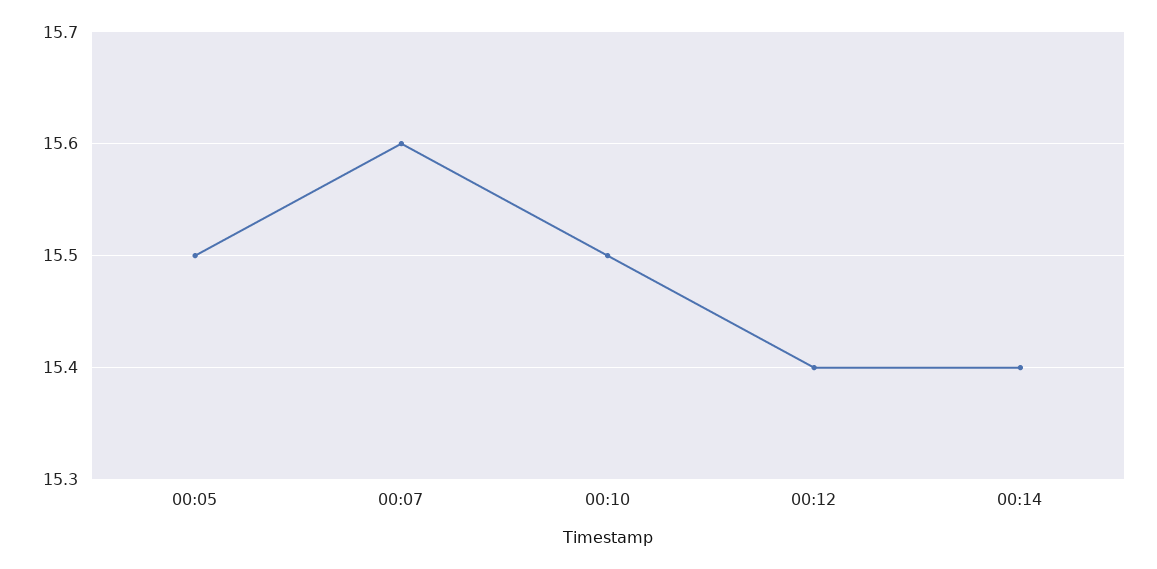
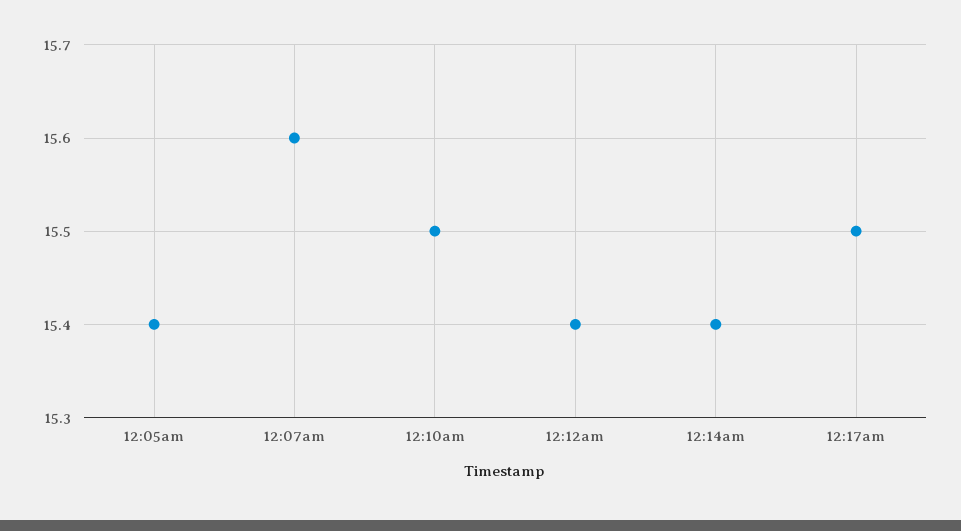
00:05: 15.5 -> 15.4
12:17am: none -> 15.5

